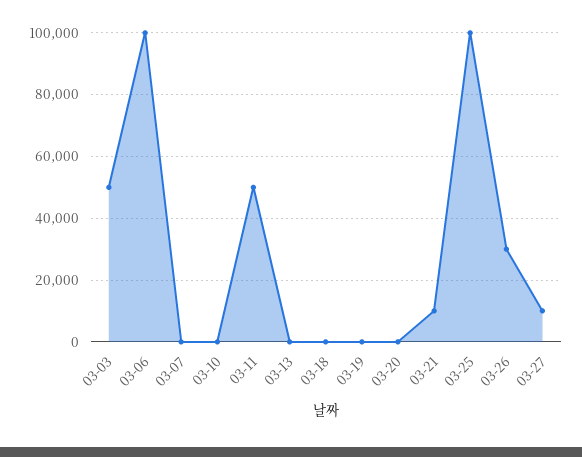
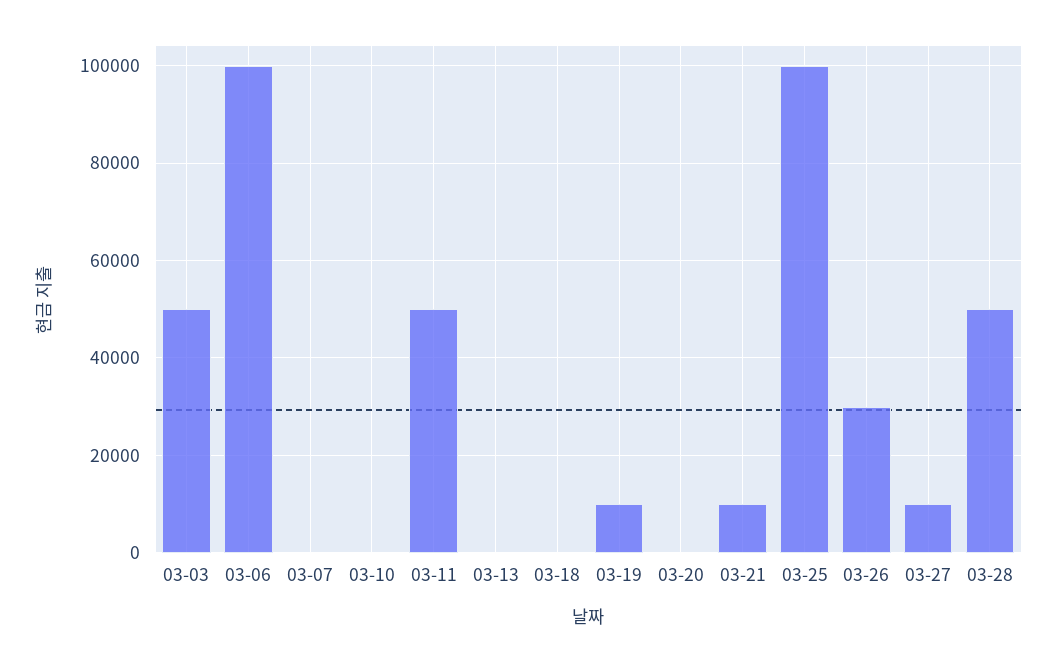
03-19: 0 -> 10000
03-28: none -> 50000

